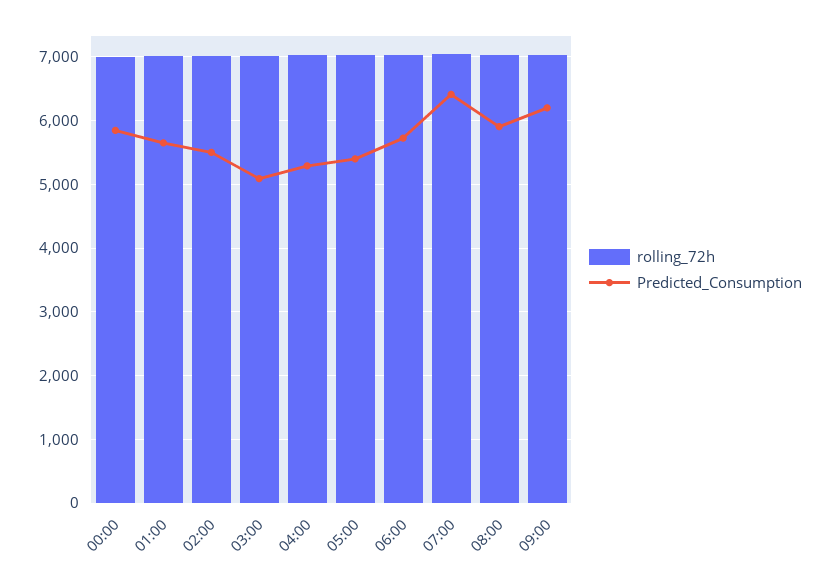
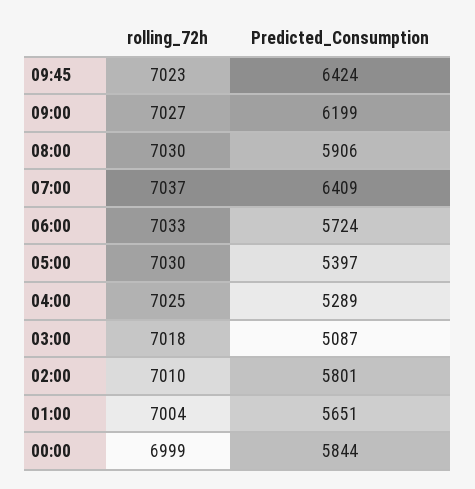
Predicted_Consumption, 02:00: 5500 -> 5801
rolling_72h, 09:45: none -> 7023
Predicted_Consumption, 09:45: none -> 6424

